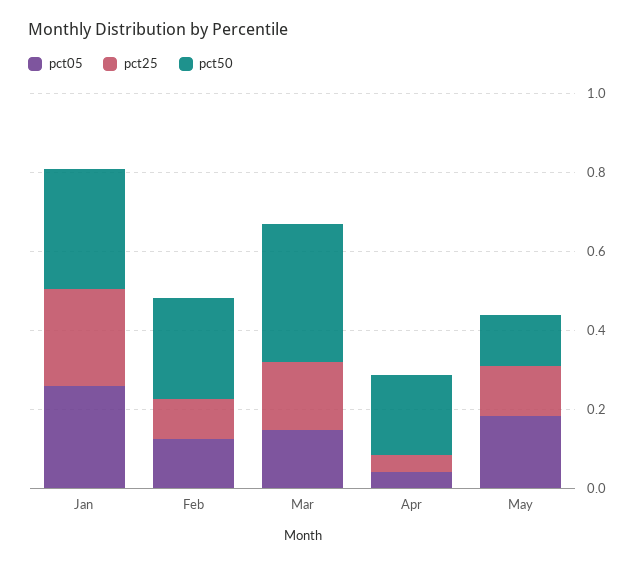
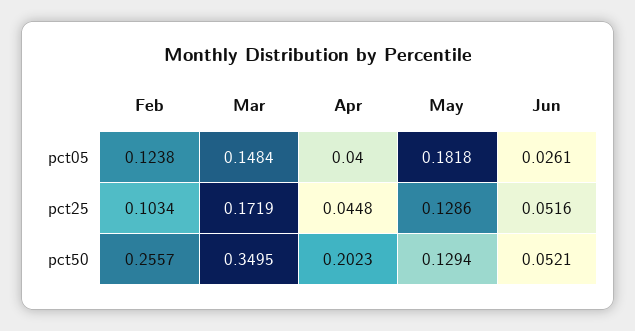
pct05, Jan: 0.25 -> none
pct25, Jan: 0.25 -> none
pct50, Jan: 0.3 -> none
pct05, Jun: none -> 0.0261
pct25, Jun: none -> 0.0516
pct50, Jun: none -> 0.0521

